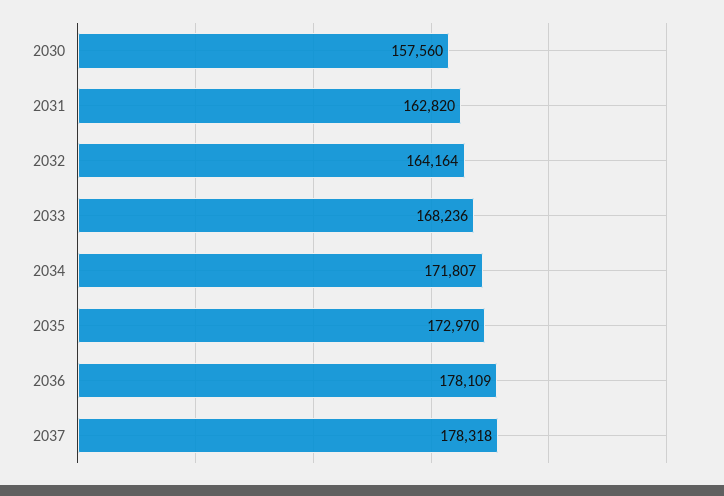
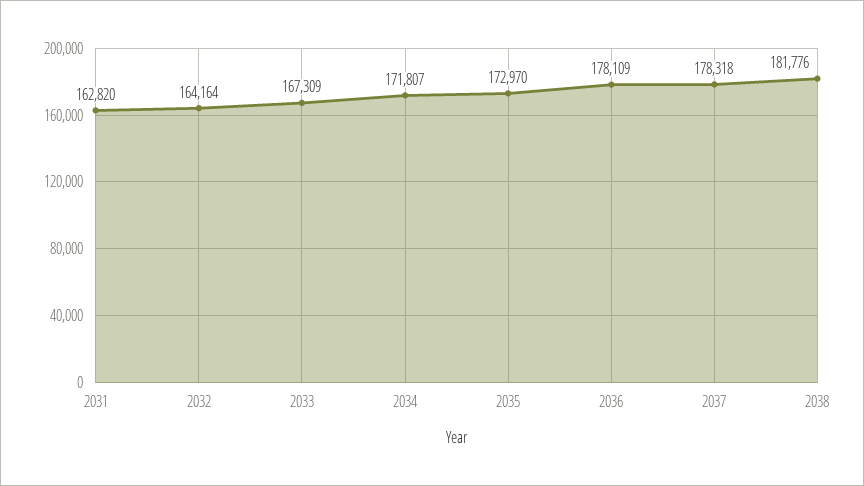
2030: 157560 -> none
2033: 168236 -> 167309
2038: none -> 181776

